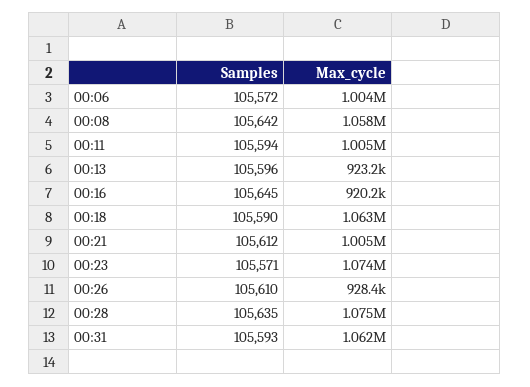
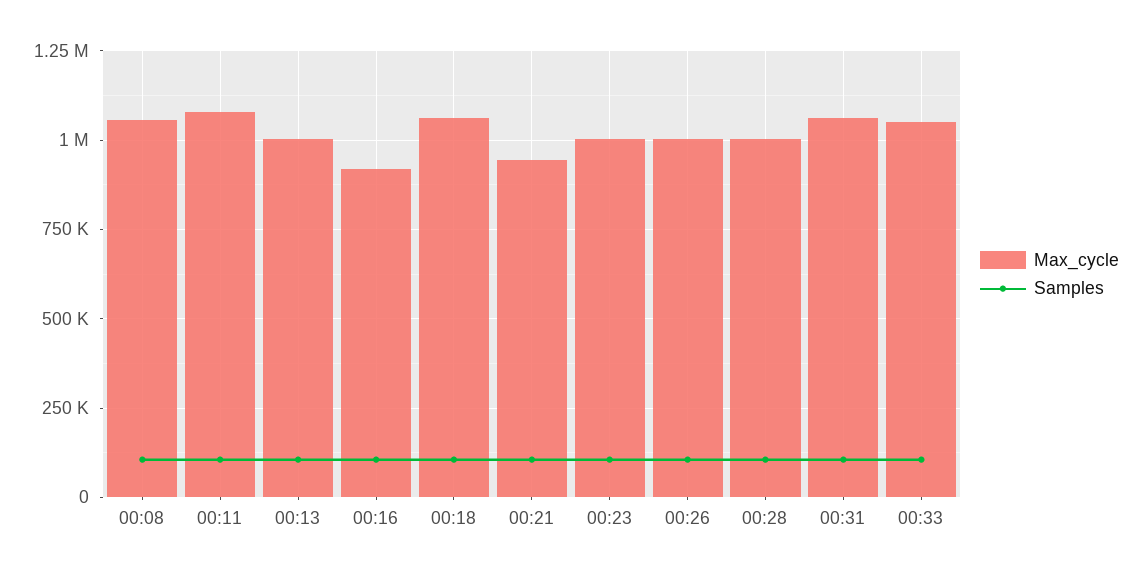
Samples, 00:06: 105572 -> none
Max_cycle, 00:06: 1004000 -> none
Max_cycle, 00:11: 1005000 -> 1075000
Max_cycle, 00:13: 923200 -> 1000000
Max_cycle, 00:21: 1005000 -> 950000
Max_cycle, 00:23: 1074000 -> 1000000
Max_cycle, 00:26: 928400 -> 1000000
Max_cycle, 00:28: 1075000 -> 1000000
Max_cycle, 00:33: none -> 1050000
Samples, 00:33: none -> 100000

